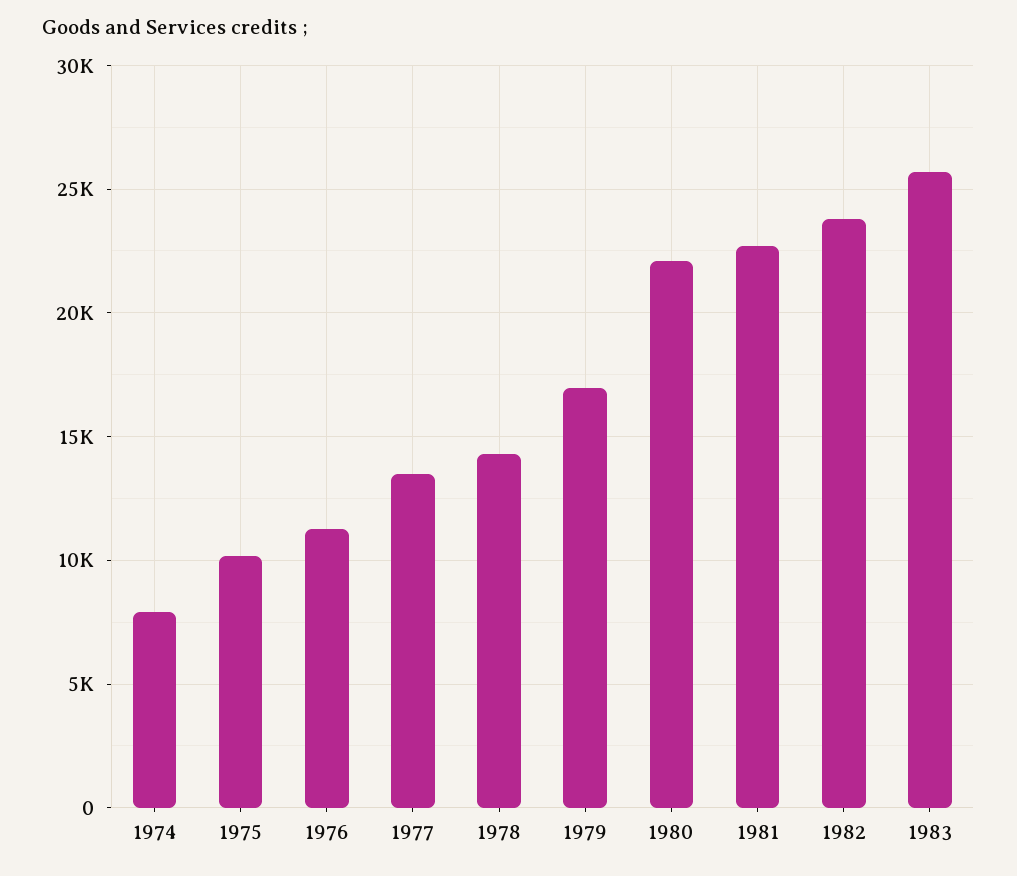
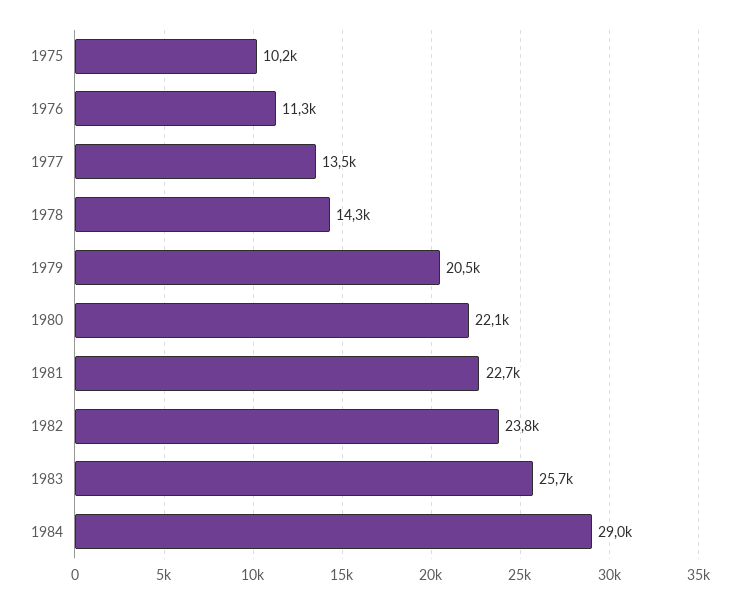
1974: 8000 -> none
1979: 17000 -> 20500
1984: none -> 29000

